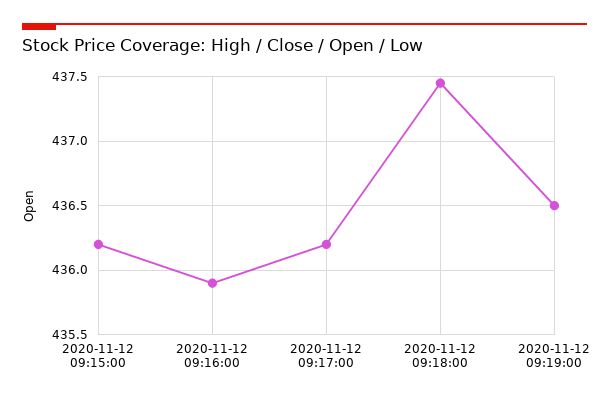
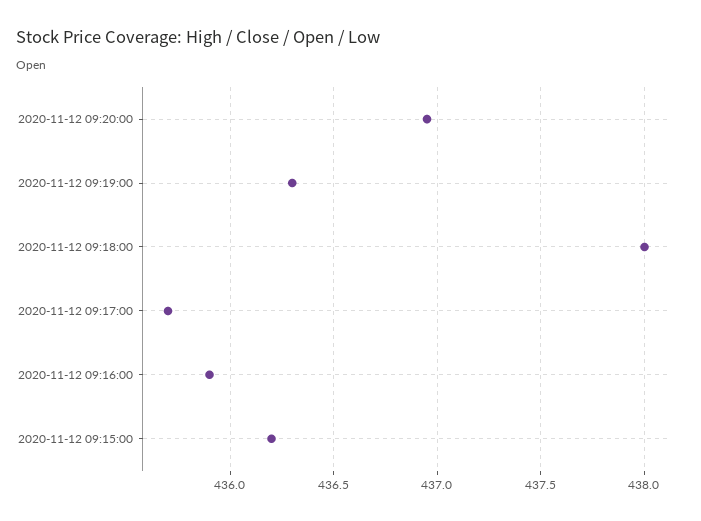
2020-11-12 09:17:00: 436.2 -> 435.7
2020-11-12 09:18:00: 437.45 -> 438
2020-11-12 09:19:00: 436.5 -> 436.3
2020-11-12 09:20:00: none -> 436.95

